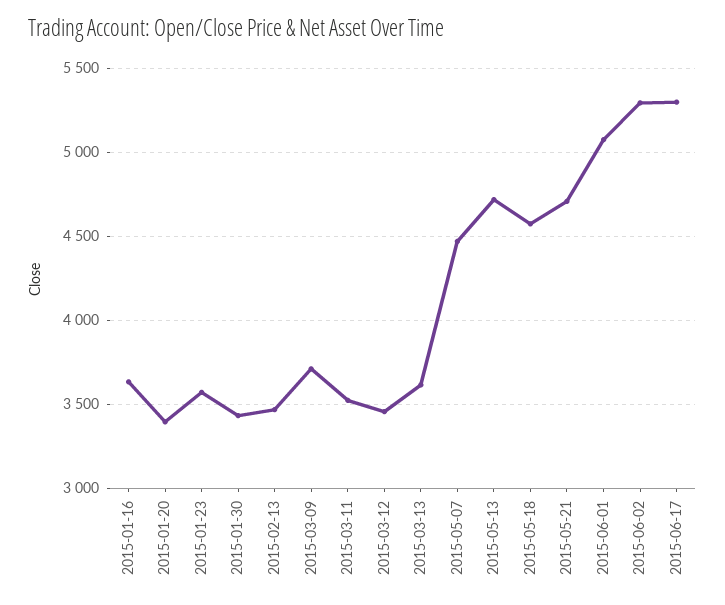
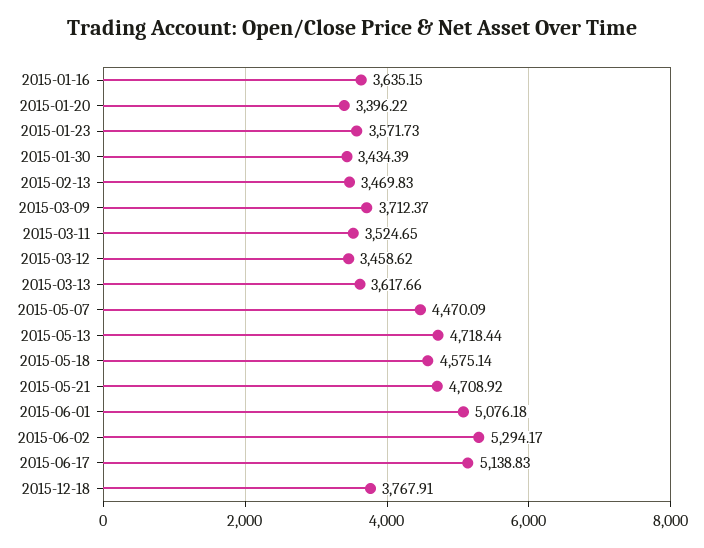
2015-06-17: 5300 -> 5138.83
2015-12-18: none -> 3767.91

